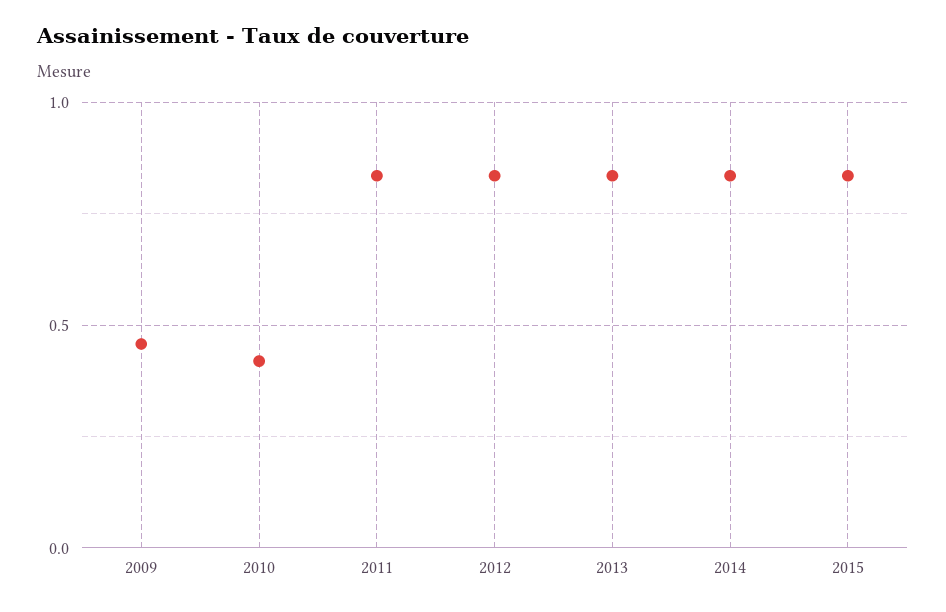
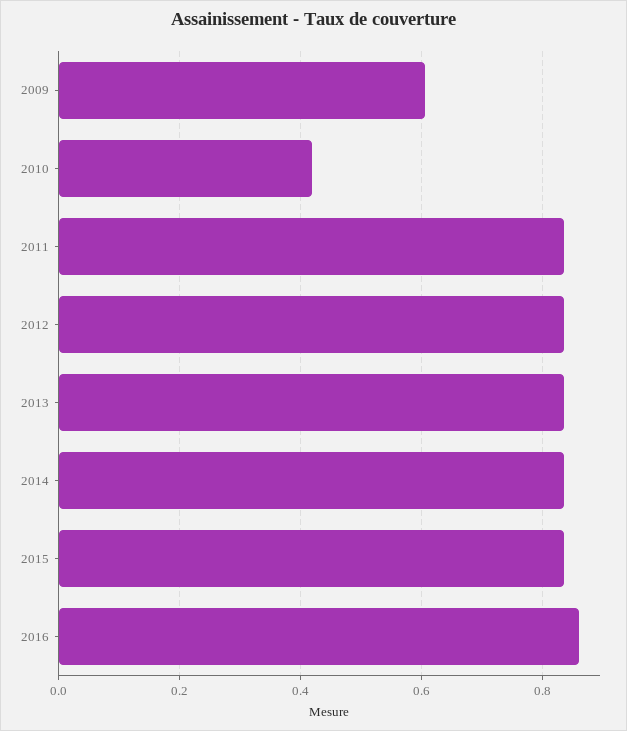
2009: 0.45 -> 0.6
2016: none -> 0.86

